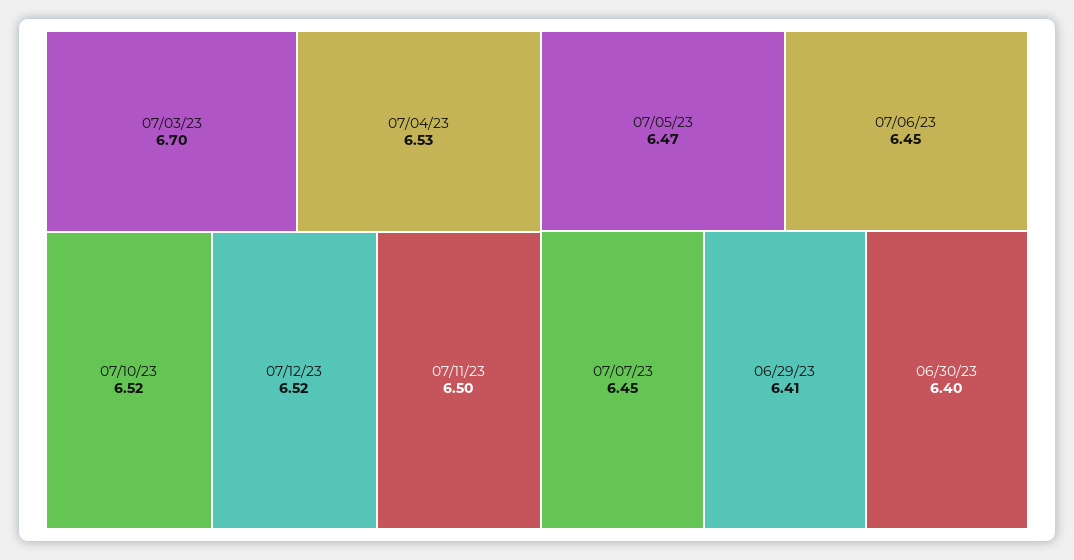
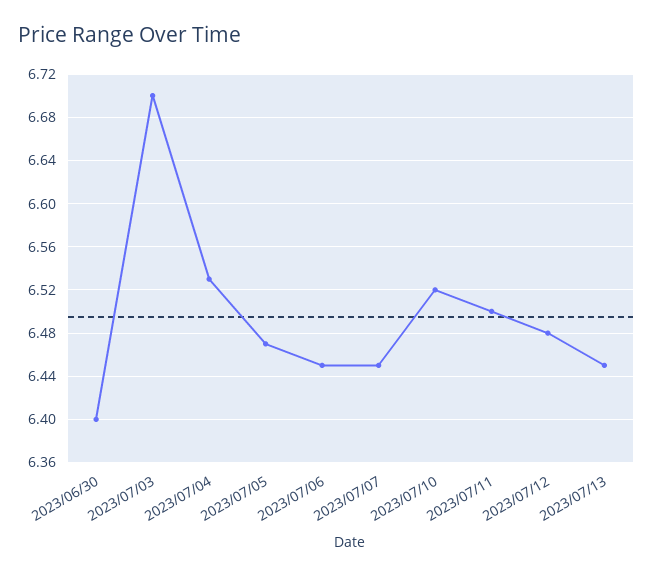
07/12/23: 6.52 -> 6.48
06/29/23: 6.41 -> none
2023/07/13: none -> 6.45

